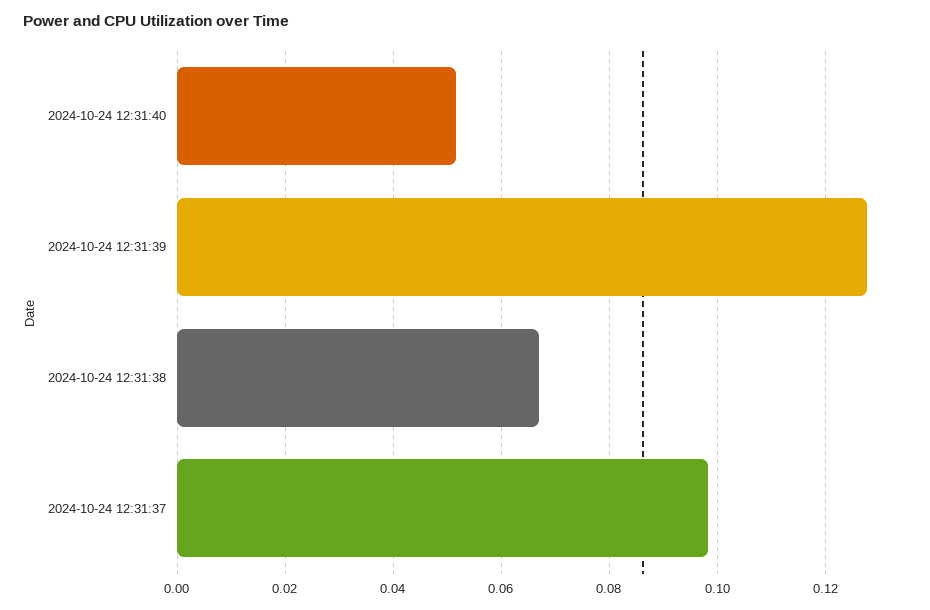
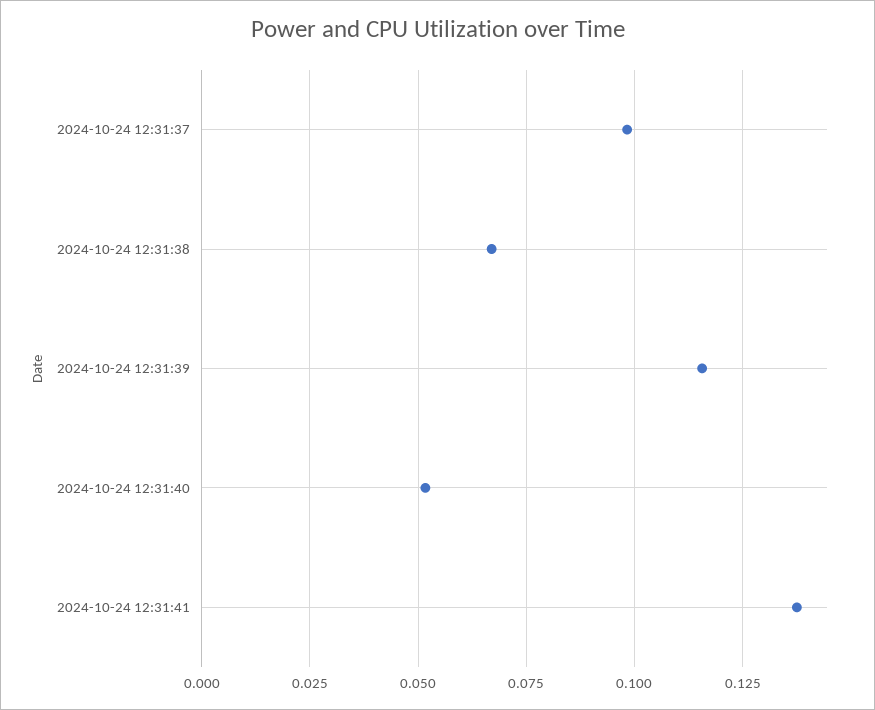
2024-10-24 12:31:39: 0.128 -> 0.115
2024-10-24 12:31:41: none -> 0.1375

